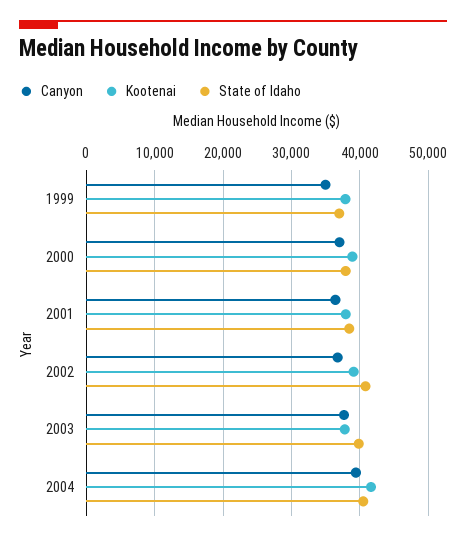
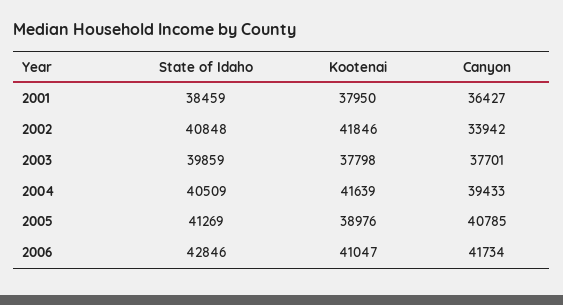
Canyon, 1999: 35000 -> none
Kootenai, 1999: 38000 -> none
State of Idaho, 1999: 37000 -> none
Canyon, 2000: 37000 -> none
Kootenai, 2000: 39000 -> none
State of Idaho, 2000: 38000 -> none
Canyon, 2002: 37000 -> 33942
Kootenai, 2002: 39000 -> 41846
State of Idaho, 2005: none -> 41269
Kootenai, 2005: none -> 38976
Canyon, 2005: none -> 40785
State of Idaho, 2006: none -> 42846
Kootenai, 2006: none -> 41047
Canyon, 2006: none -> 41734

